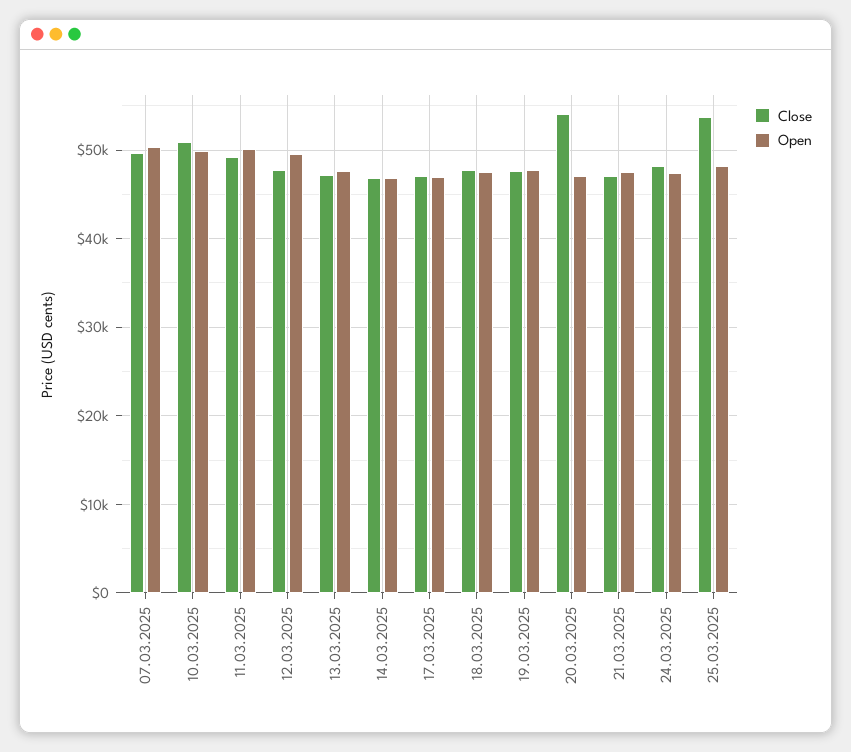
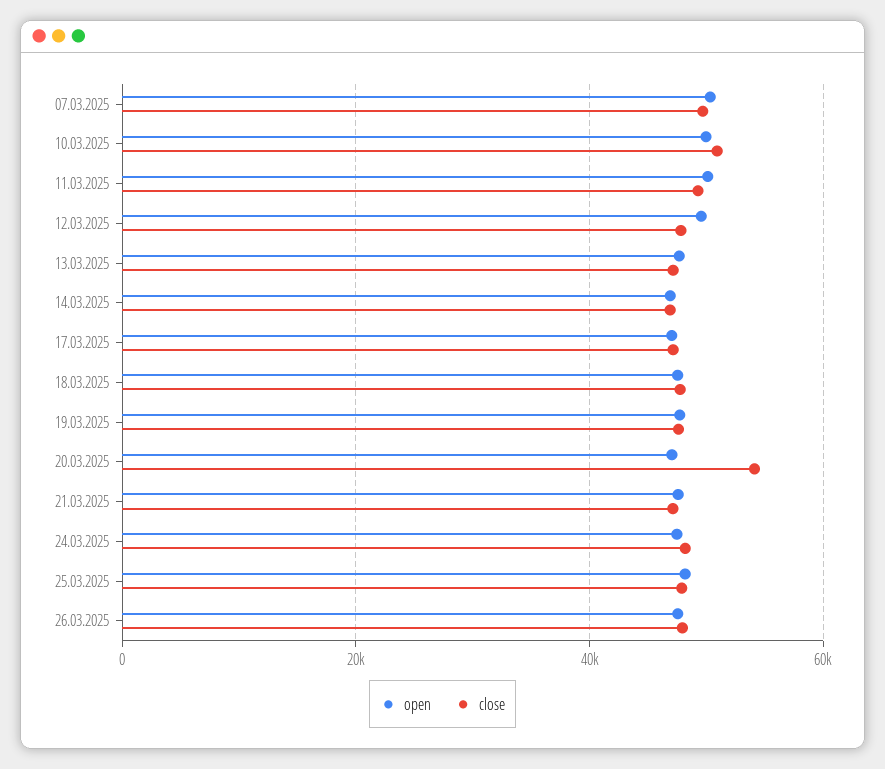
Close, 25.03.2025: 54000 -> 48000
Open, 26.03.2025: none -> 48000
Close, 26.03.2025: none -> 48000

